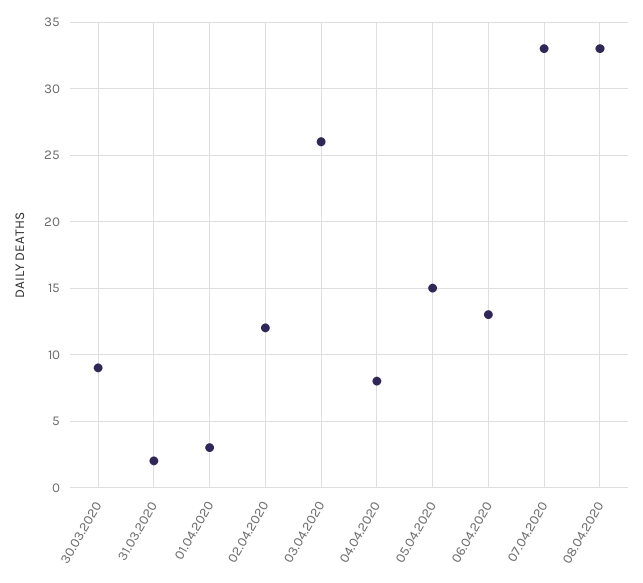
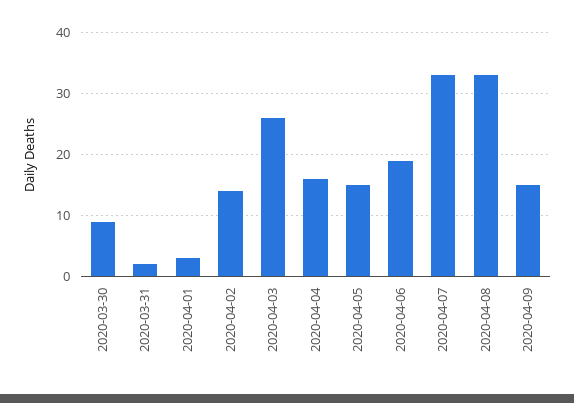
02.04.2020: 12 -> 14
04.04.2020: 8 -> 16
06.04.2020: 13 -> 19
2020-04-09: none -> 15

